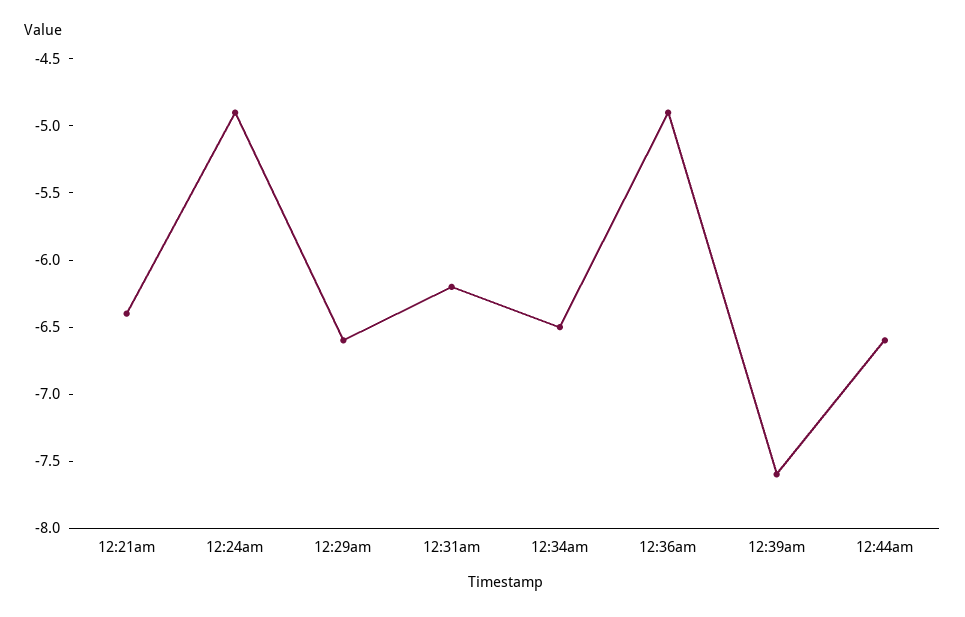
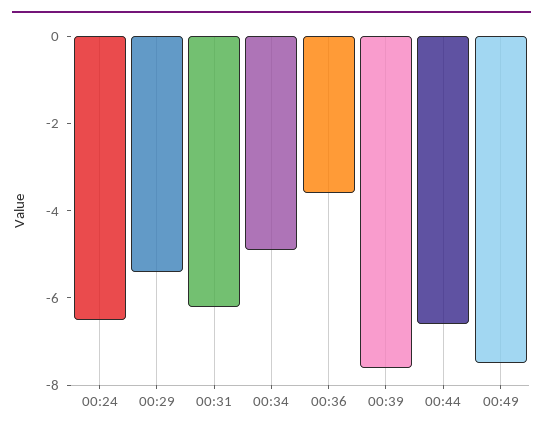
12:21am: -6.4 -> none
12:24am: -4.9 -> -6.5
12:29am: -6.6 -> -5.5
12:34am: -6.5 -> -5
12:36am: -4.9 -> -3.5
00:49: none -> -7.5

